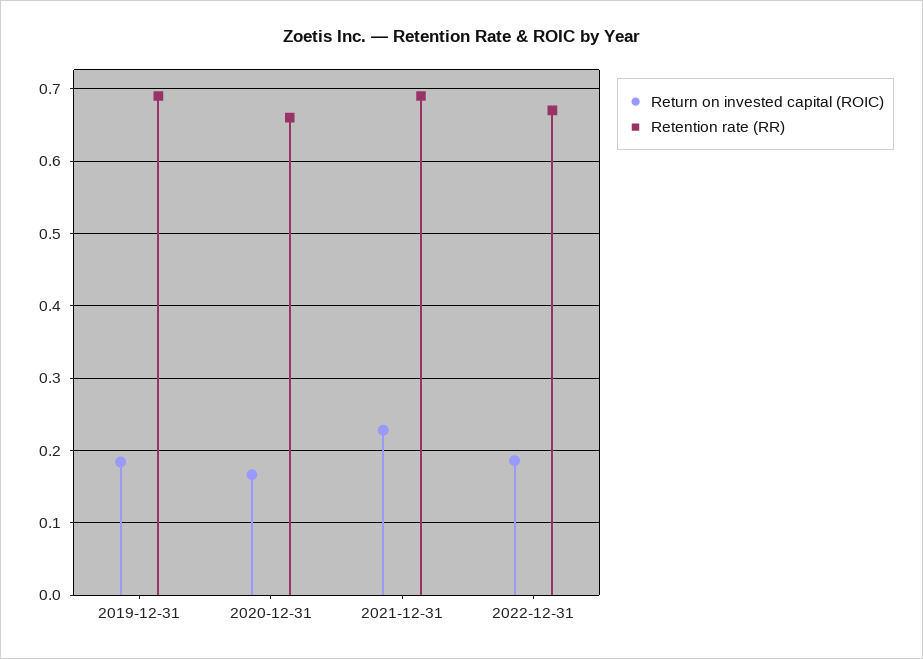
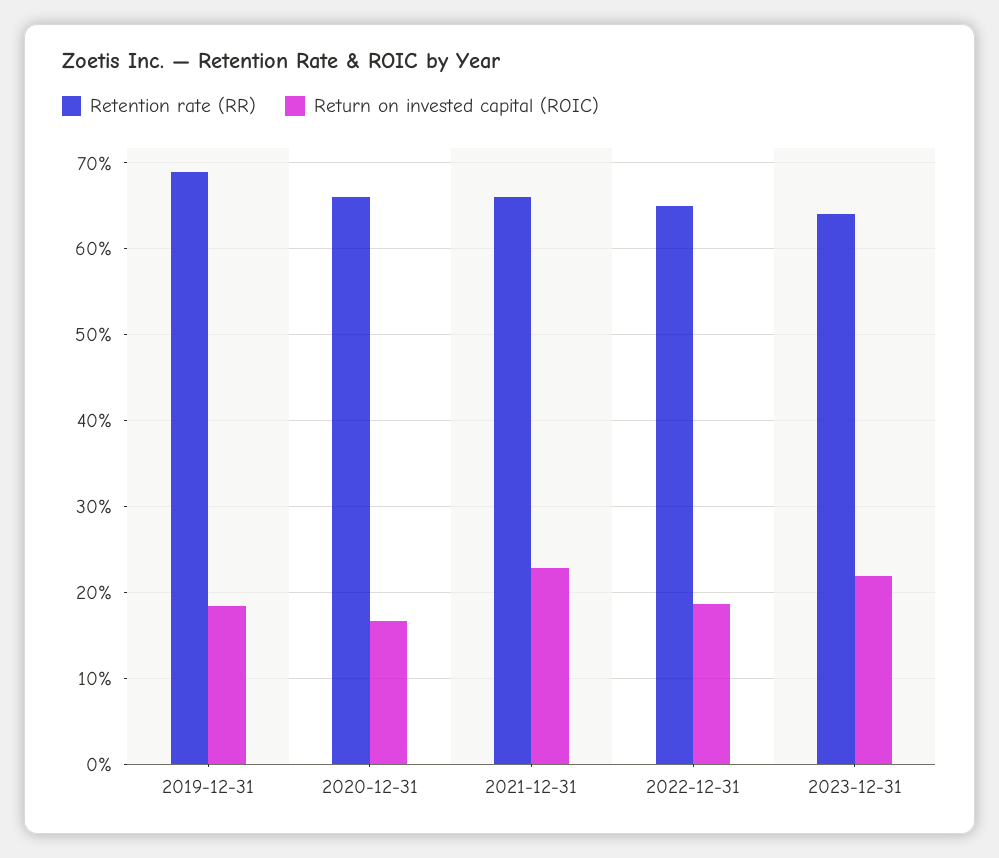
Retention rate (RR), 2021-12-31: 0.69 -> 0.66
Retention rate (RR), 2022-12-31: 0.67 -> 0.65
Retention rate (RR), 2023-12-31: none -> 0.64
Return on invested capital (ROIC), 2023-12-31: none -> 0.22

